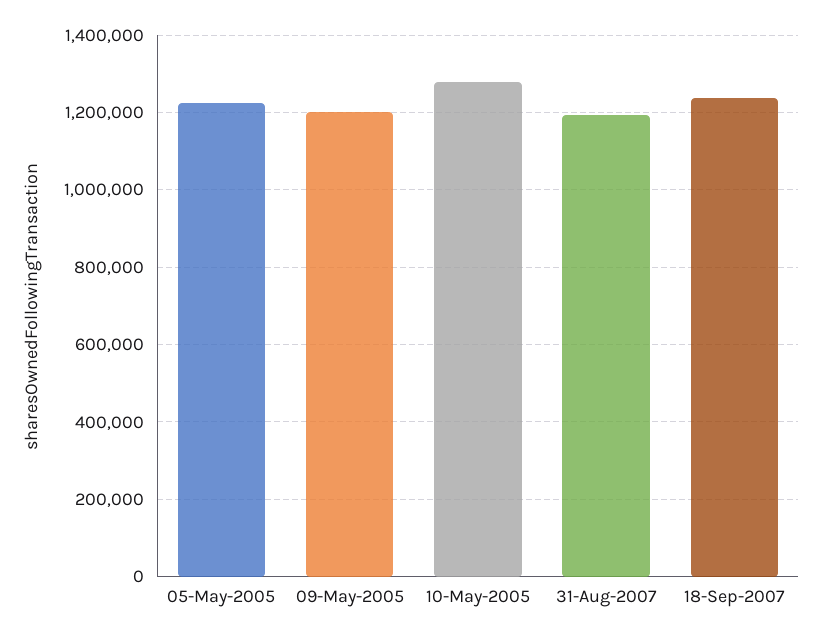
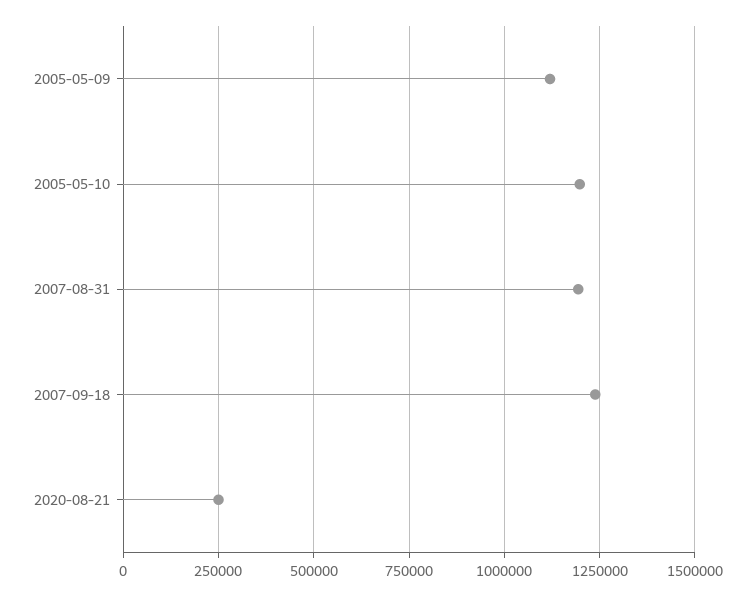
05-May-2005: 1220000 -> none
09-May-2005: 1200000 -> 1125000
10-May-2005: 1280000 -> 1200000
2020-08-21: none -> 250000

